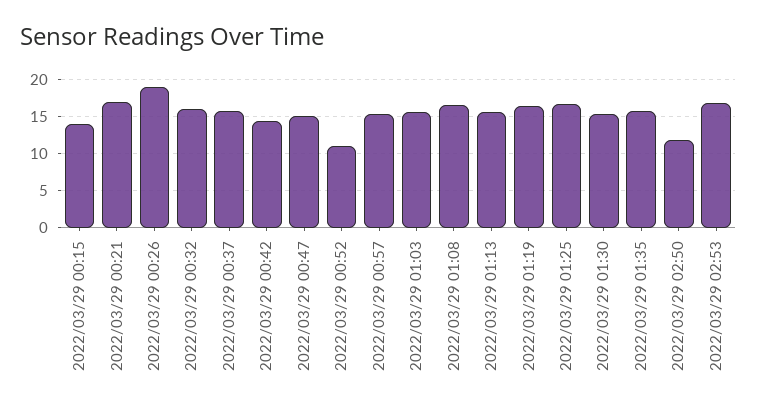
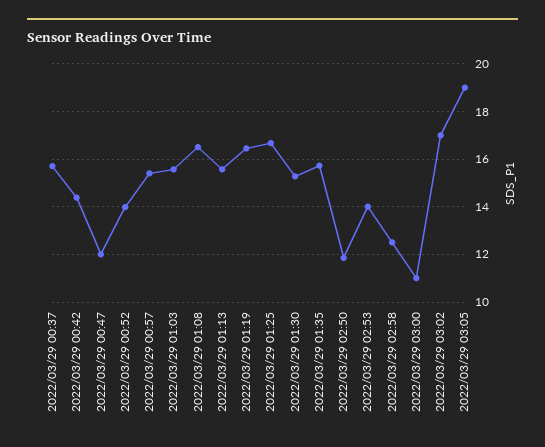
2022/03/29 00:15: 14 -> none
2022/03/29 00:21: 17 -> none
2022/03/29 00:26: 19 -> none
2022/03/29 00:32: 16 -> none
2022/03/29 00:47: 15 -> 12
2022/03/29 00:52: 11 -> 14
2022/03/29 02:53: 17 -> 14
2022/03/29 02:58: none -> 12.5
2022/03/29 03:00: none -> 11
2022/03/29 03:02: none -> 17
2022/03/29 03:05: none -> 19

